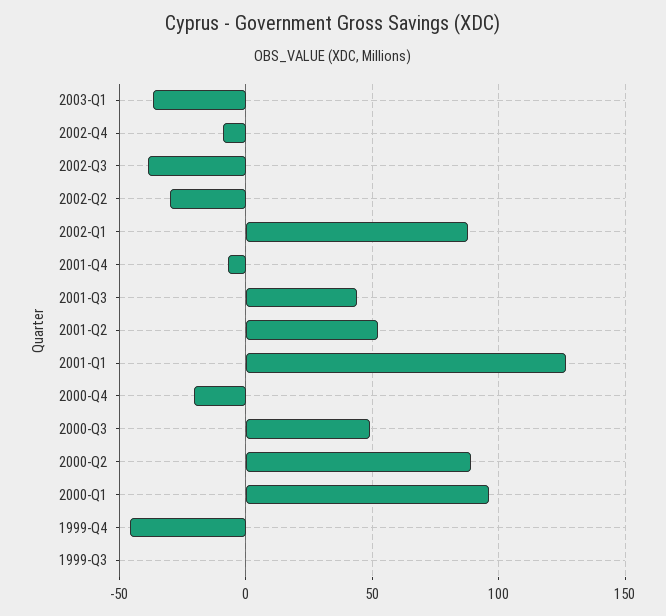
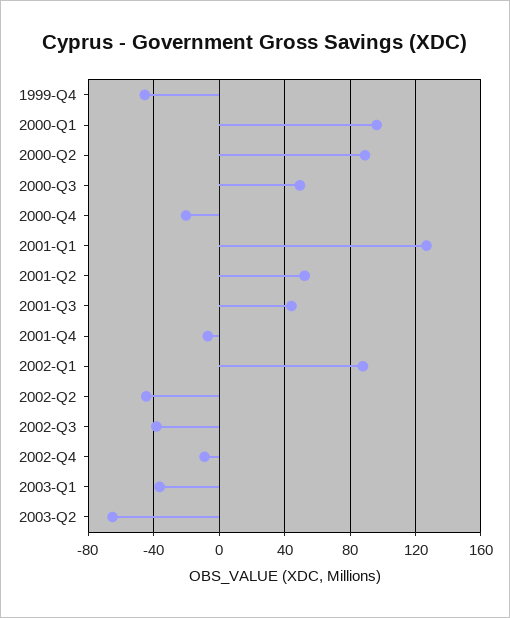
2002-Q2: -30 -> -45
1999-Q3: 0 -> none
2003-Q2: none -> -65

